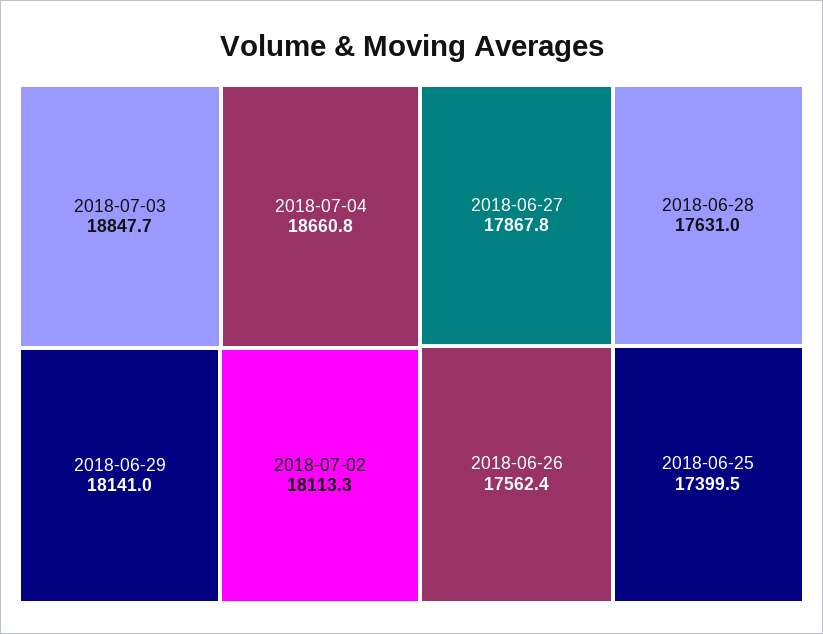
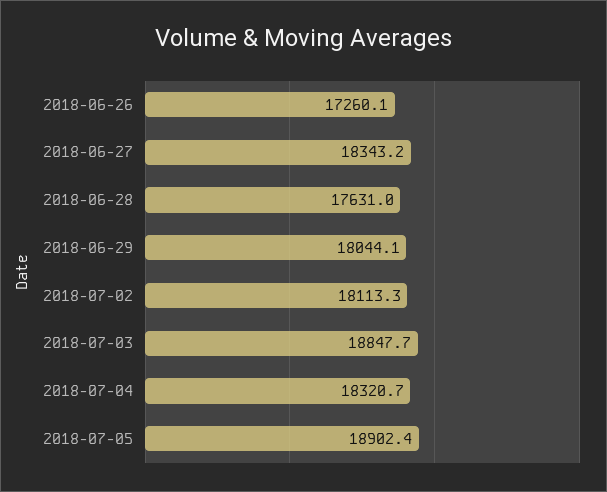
2018-07-04: 18660.8 -> 18320.7
2018-06-29: 18141 -> 18044.1
2018-06-27: 17867.8 -> 18343.2
2018-06-26: 17562.4 -> 17260.1
2018-06-25: 17399.5 -> none
2018-07-05: none -> 18902.4

